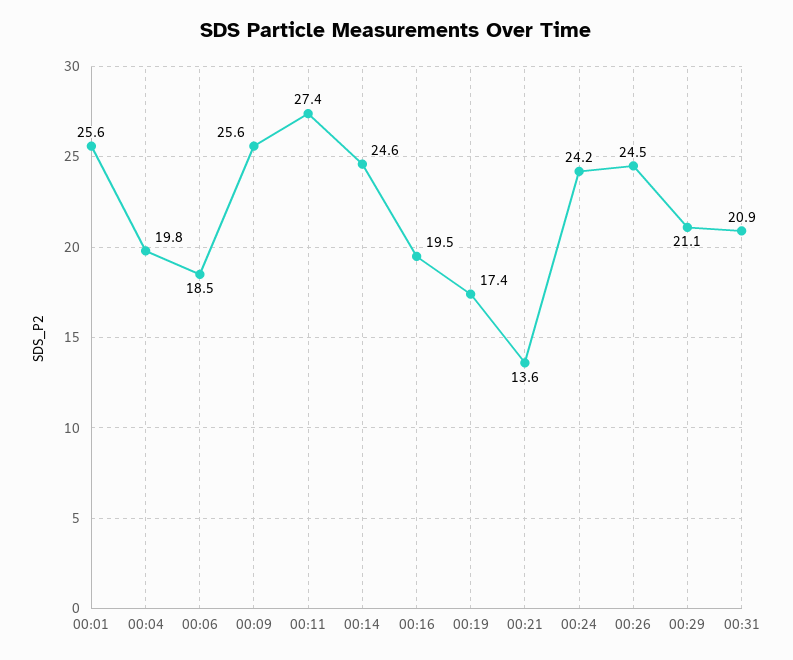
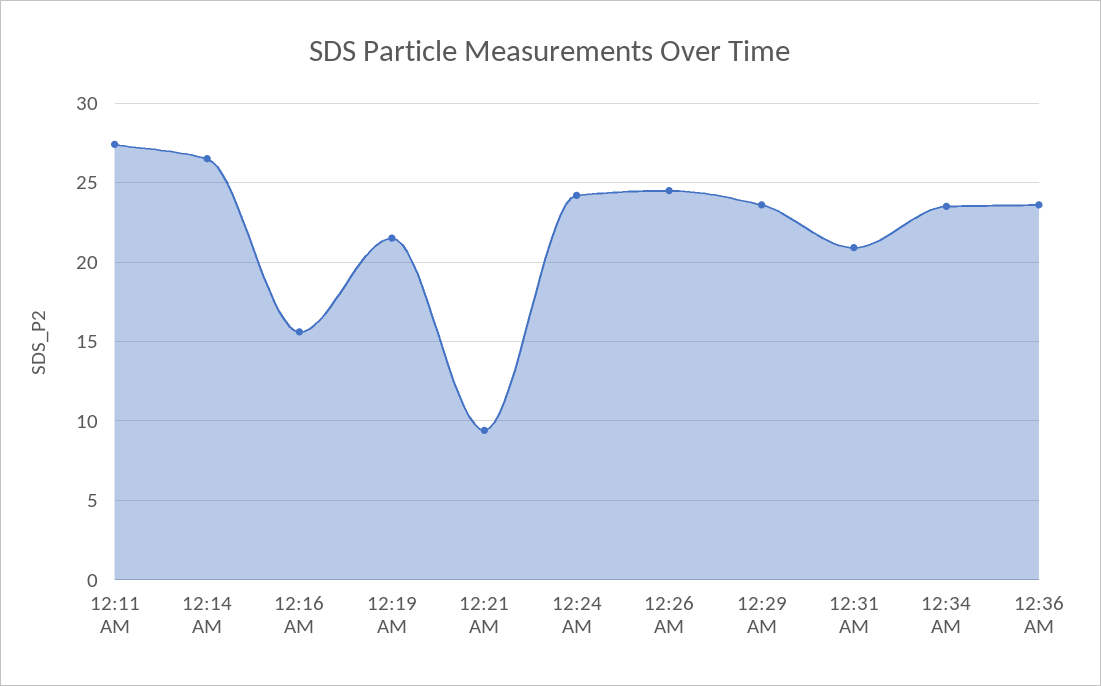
00:01: 25.6 -> none
00:04: 19.8 -> none
00:06: 18.5 -> none
00:09: 25.6 -> none
00:14: 24.6 -> 26.5
00:16: 19.5 -> 15.5
00:19: 17.4 -> 21.5
00:21: 13.6 -> 9.5
00:29: 21.1 -> 23.5
12:34 AM: none -> 23.5
12:36 AM: none -> 23.5

